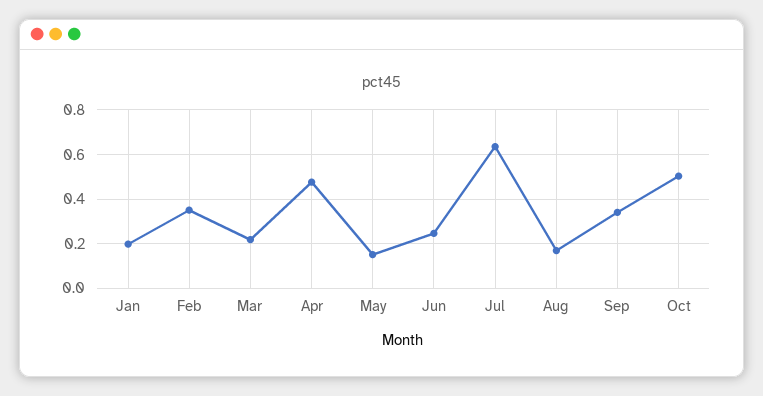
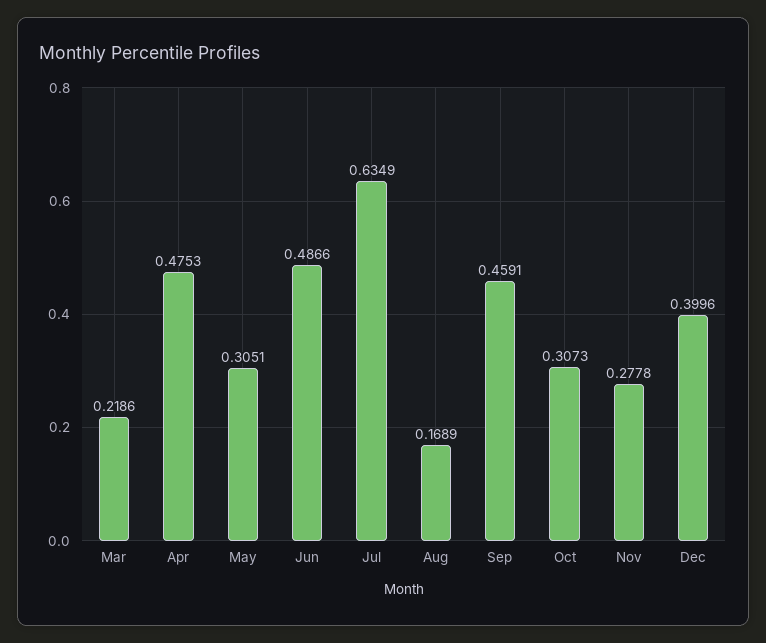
Jan: 0.2 -> none
Feb: 0.35 -> none
May: 0.15 -> 0.3051
Jun: 0.25 -> 0.4866
Sep: 0.35 -> 0.4591
Oct: 0.5 -> 0.3073
Nov: none -> 0.2778
Dec: none -> 0.3996

